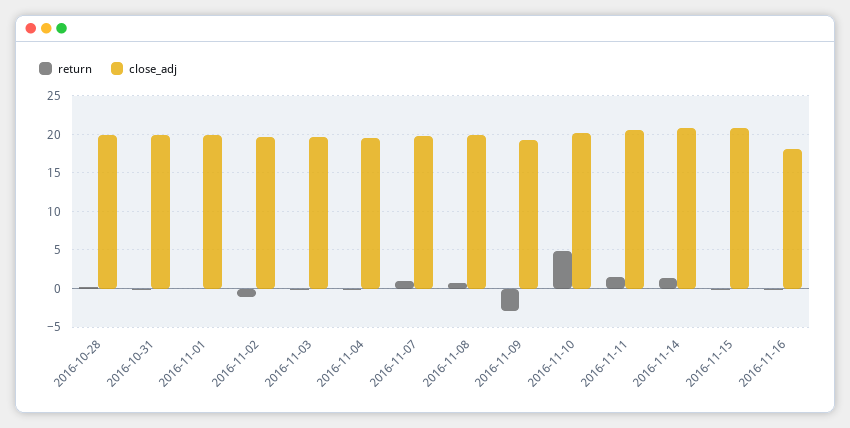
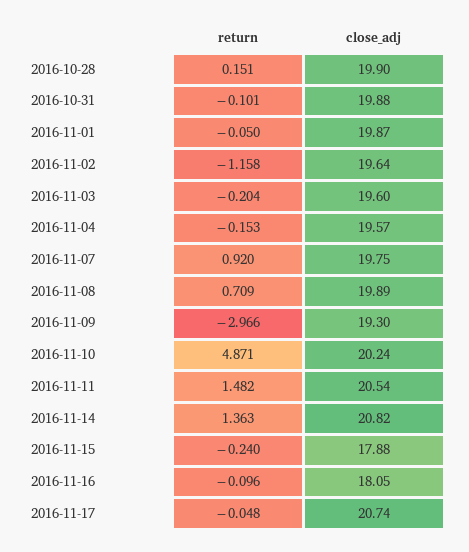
close_adj, 2016-11-15: 21 -> 17.88
return, 2016-11-17: none -> -0.048
close_adj, 2016-11-17: none -> 20.74

